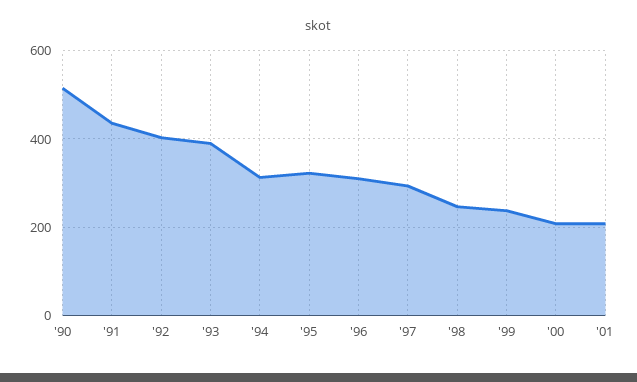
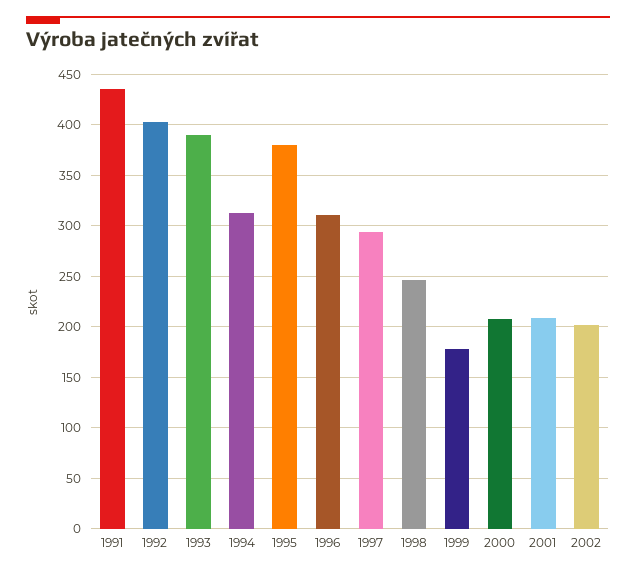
'90: 520 -> none
'95: 320 -> 380
'99: 240 -> 180
2002: none -> 200

